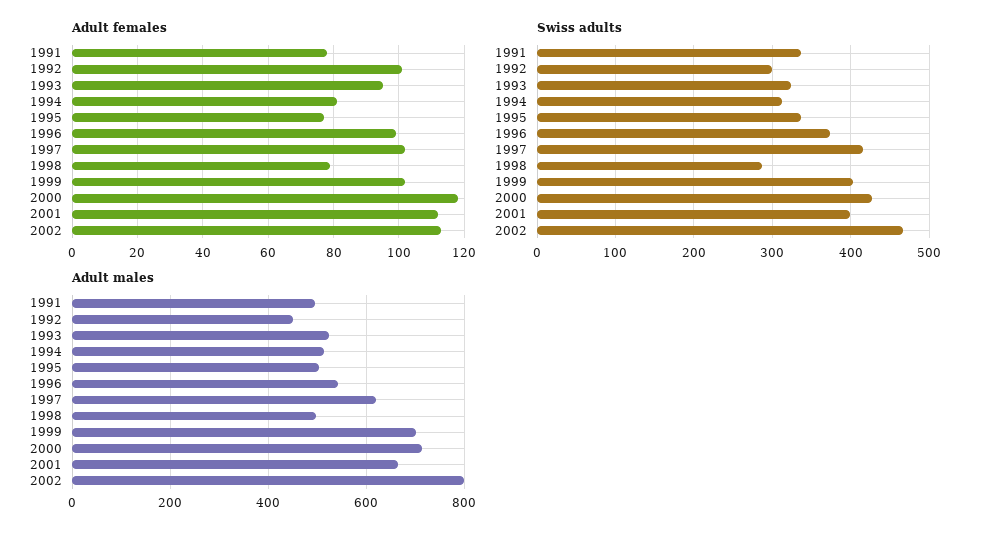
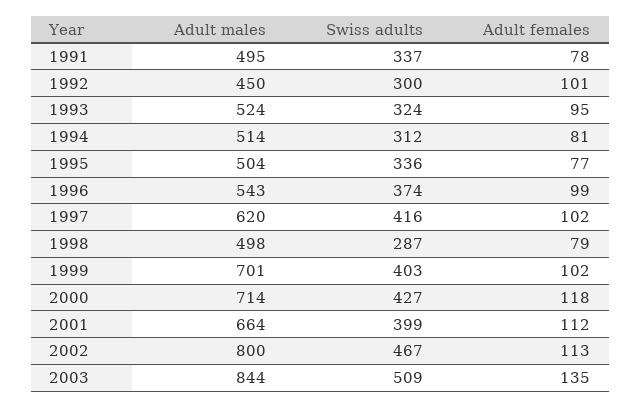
Adult males, 2003: none -> 844
Swiss adults, 2003: none -> 509
Adult females, 2003: none -> 135

